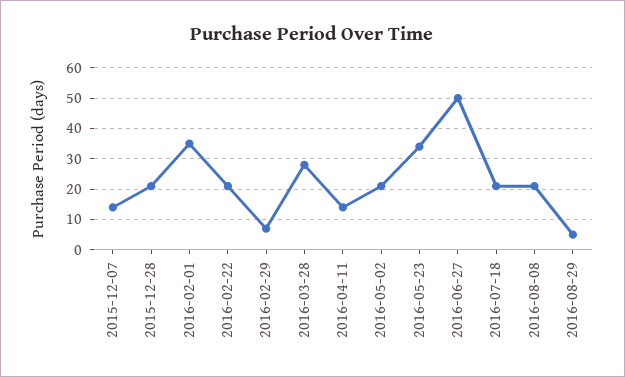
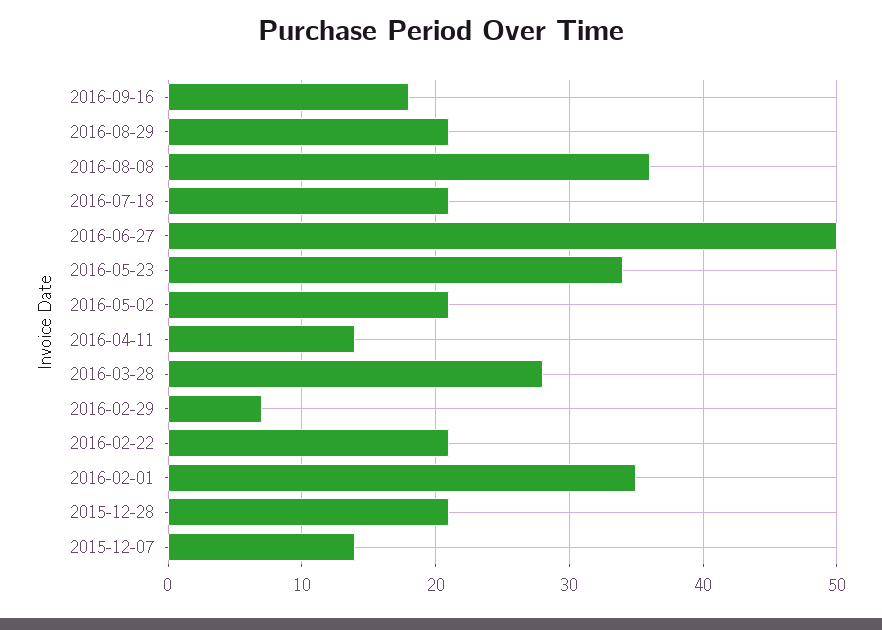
2016-08-08: 20 -> 36
2016-08-29: 5 -> 21
2016-09-16: none -> 18

